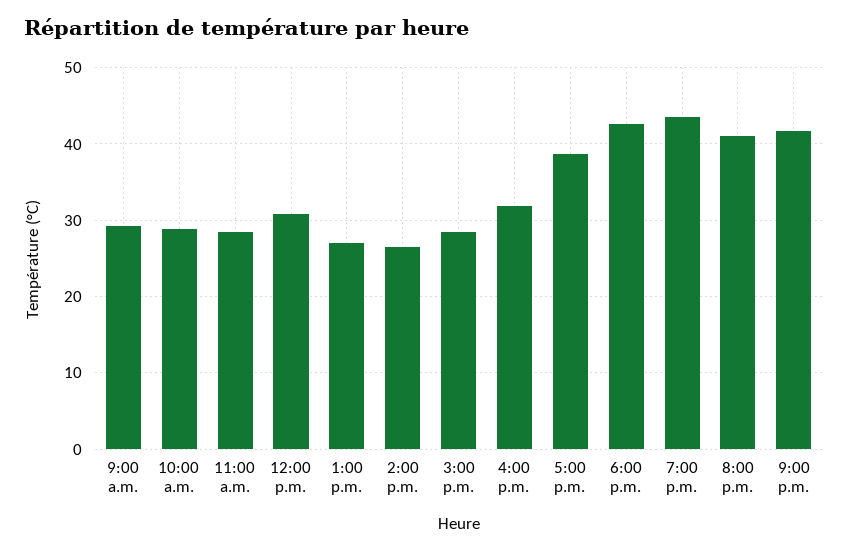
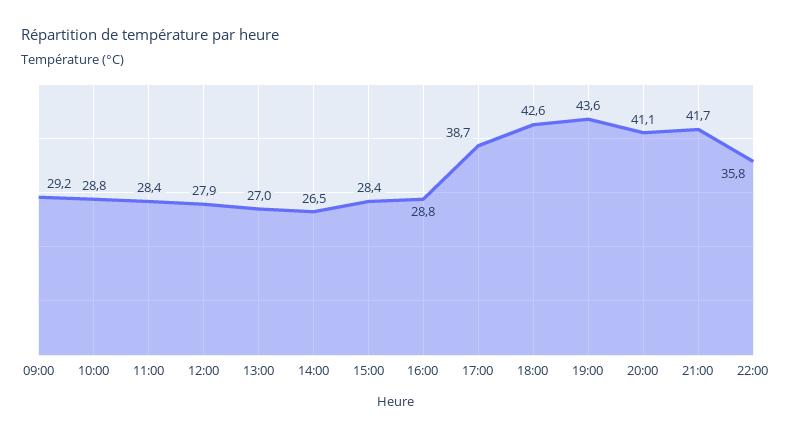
12:00 p.m.: 31 -> 27.9
4:00 p.m.: 32 -> 28.8
22:00: none -> 35.8

